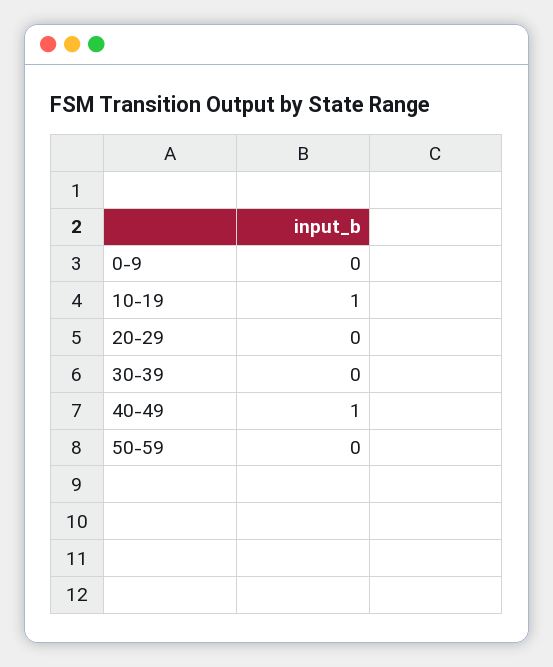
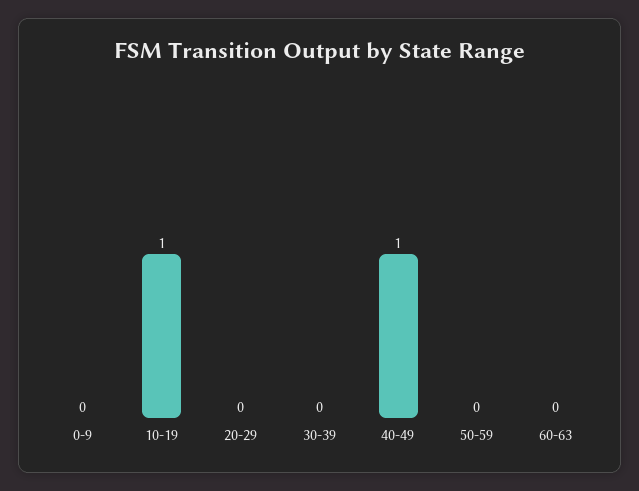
60-63: none -> 0

